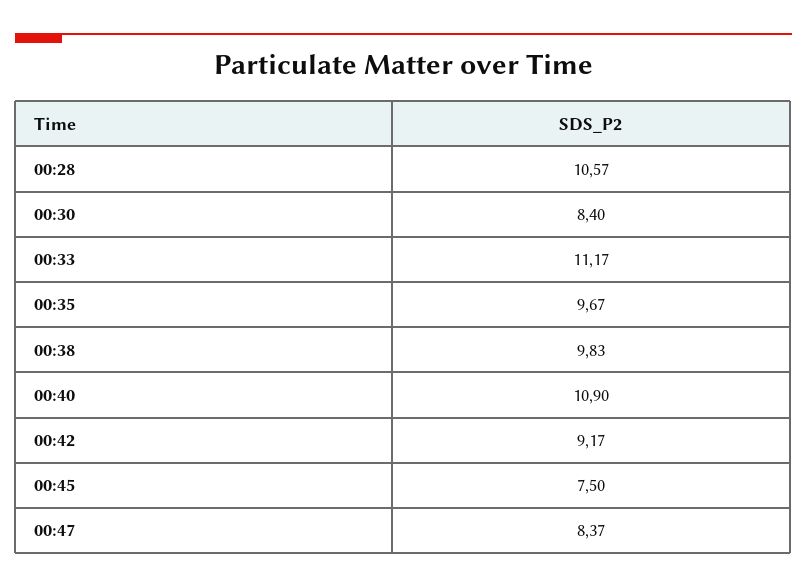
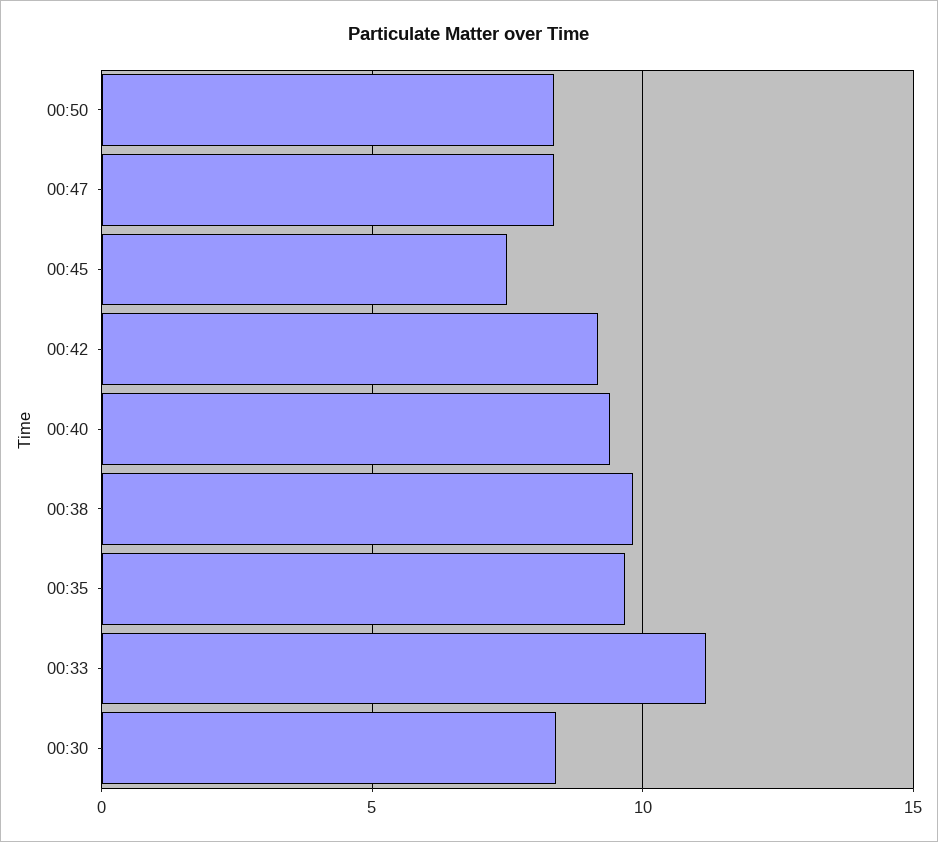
00:28: 10.57 -> none
00:40: 10.9 -> 9.5
00:50: none -> 8.5

